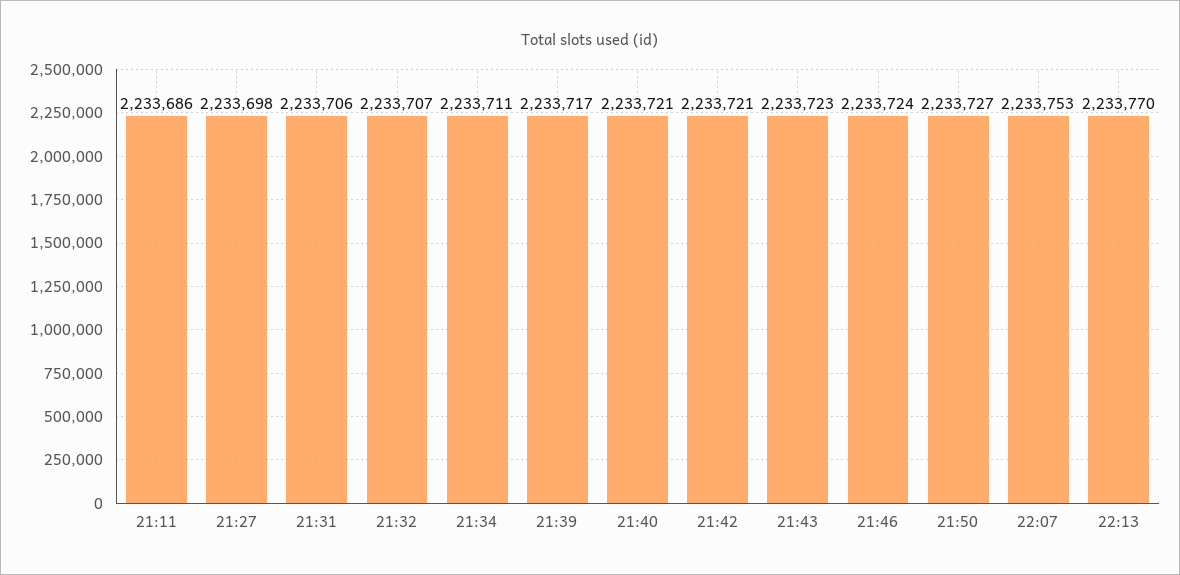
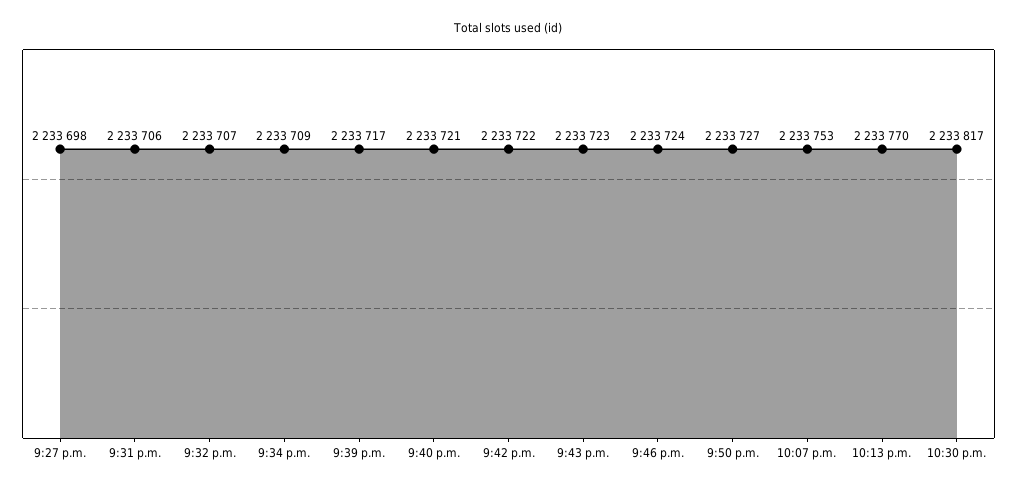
21:11: 2233686 -> none
21:34: 2233711 -> 2233709
21:42: 2233721 -> 2233722
10:30 p.m.: none -> 2233817

